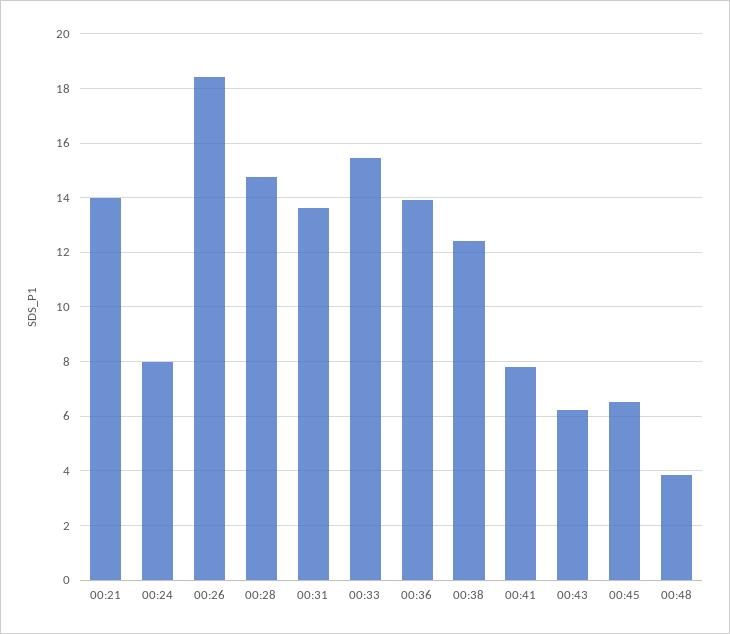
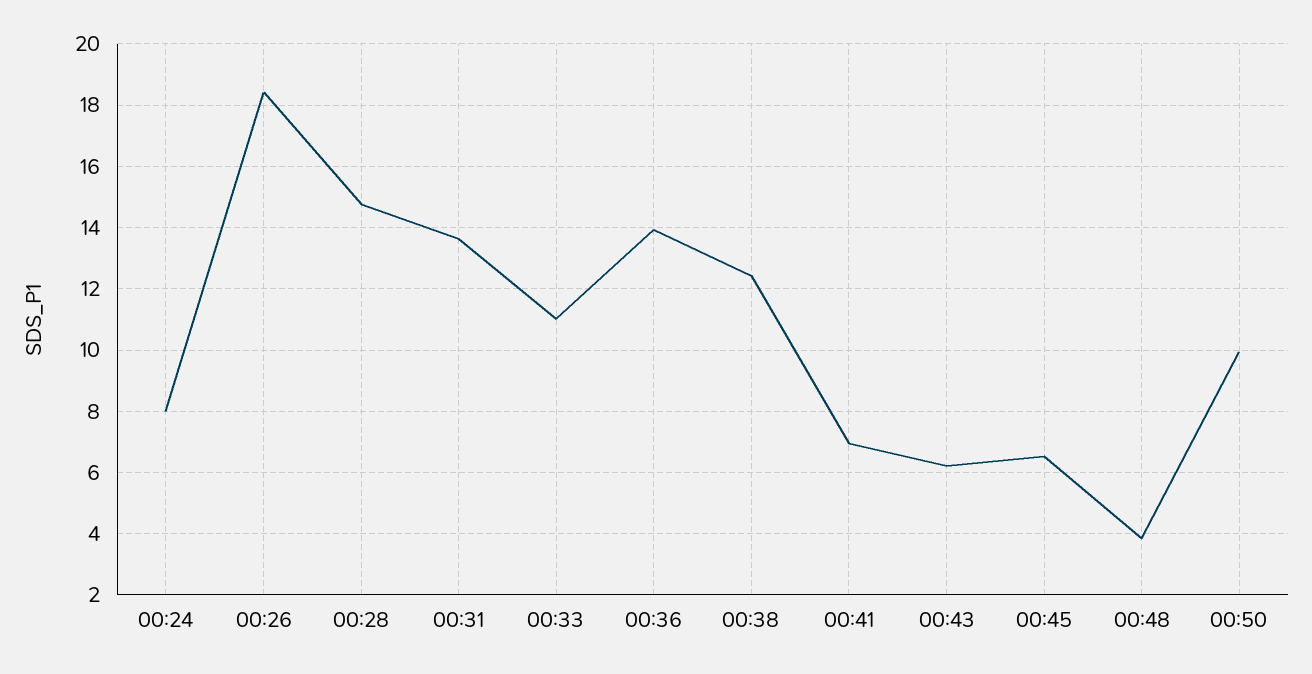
00:21: 14 -> none
00:33: 15.5 -> 11
00:41: 7.75 -> 7
00:50: none -> 10

